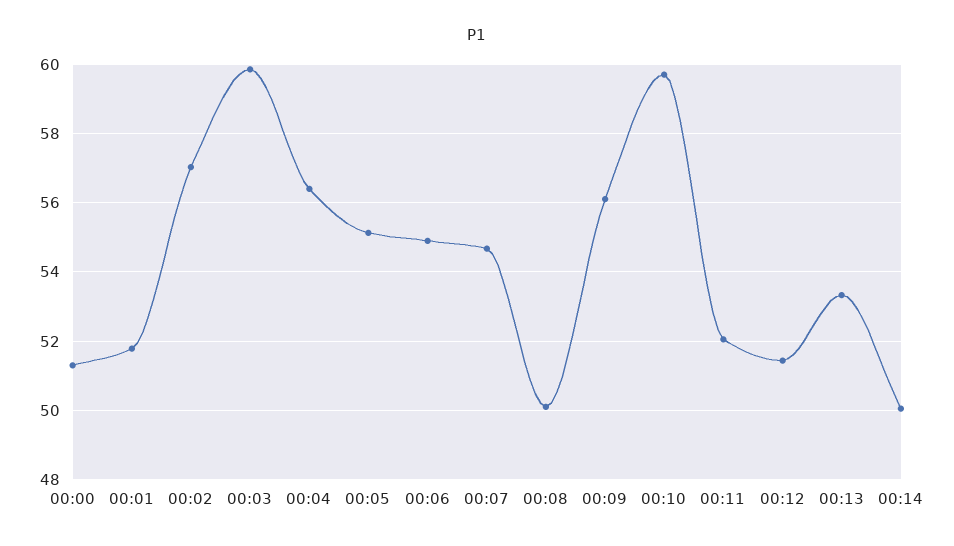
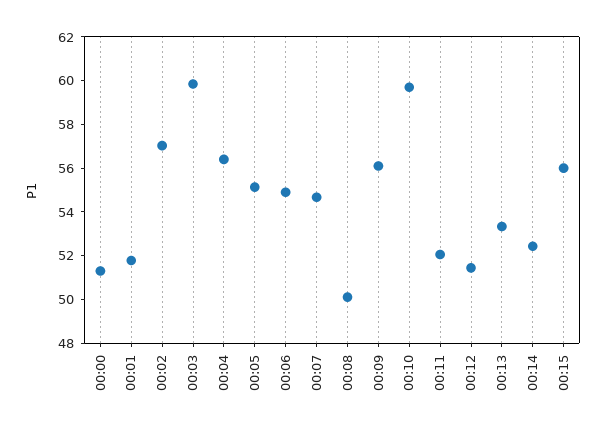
00:14: 50 -> 52.5
00:15: none -> 56

